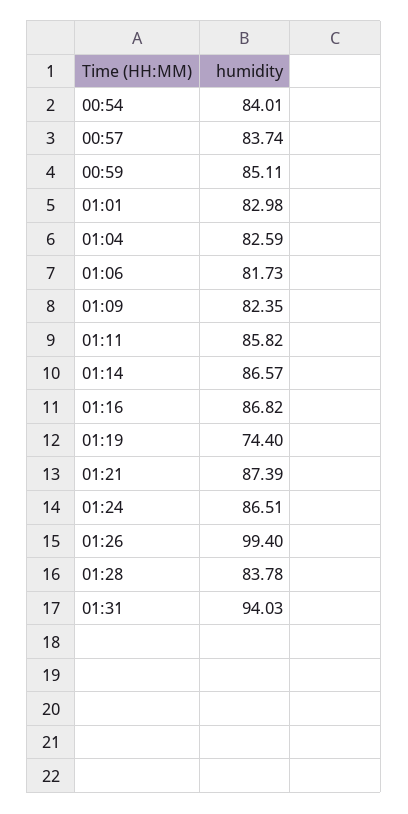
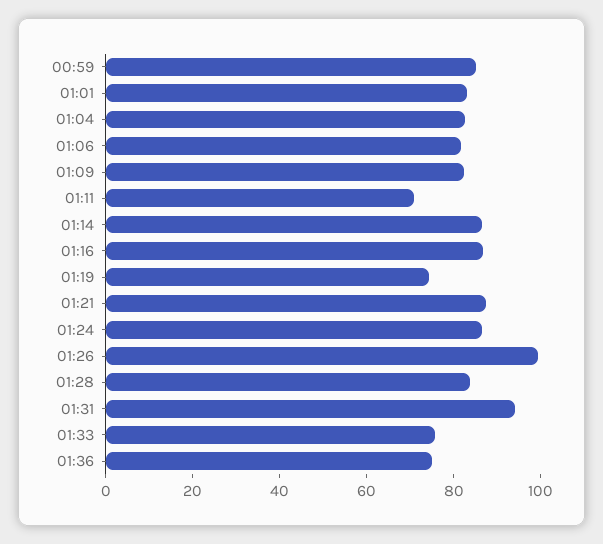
00:54: 84.01 -> none
00:57: 83.74 -> none
01:11: 85.82 -> 70
01:33: none -> 75
01:36: none -> 75

